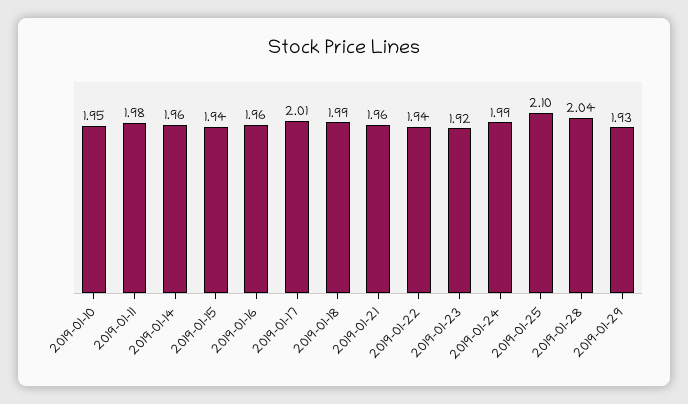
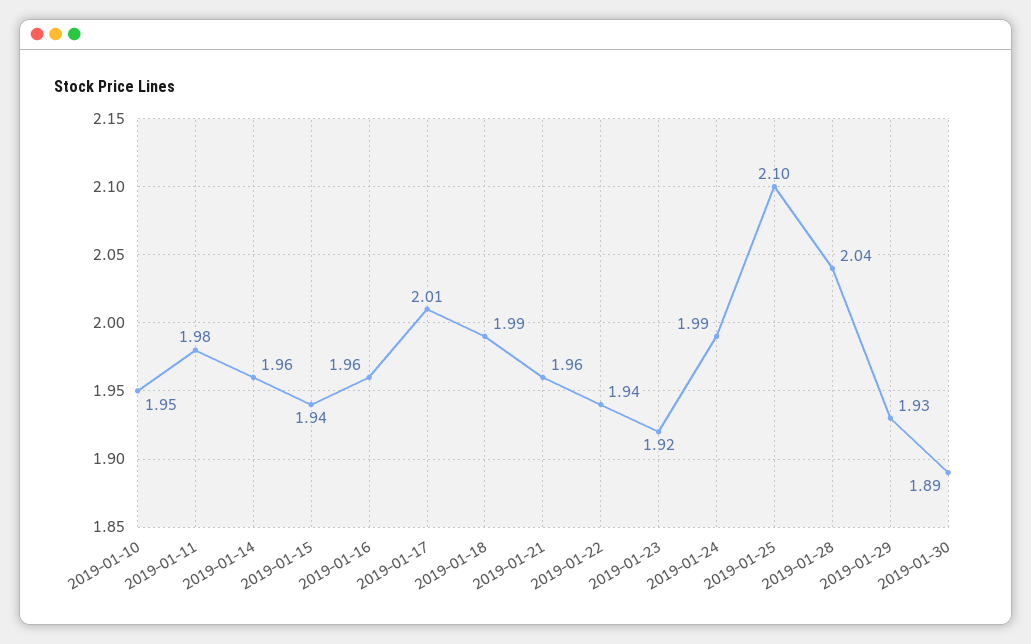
2019-01-30: none -> 1.89

